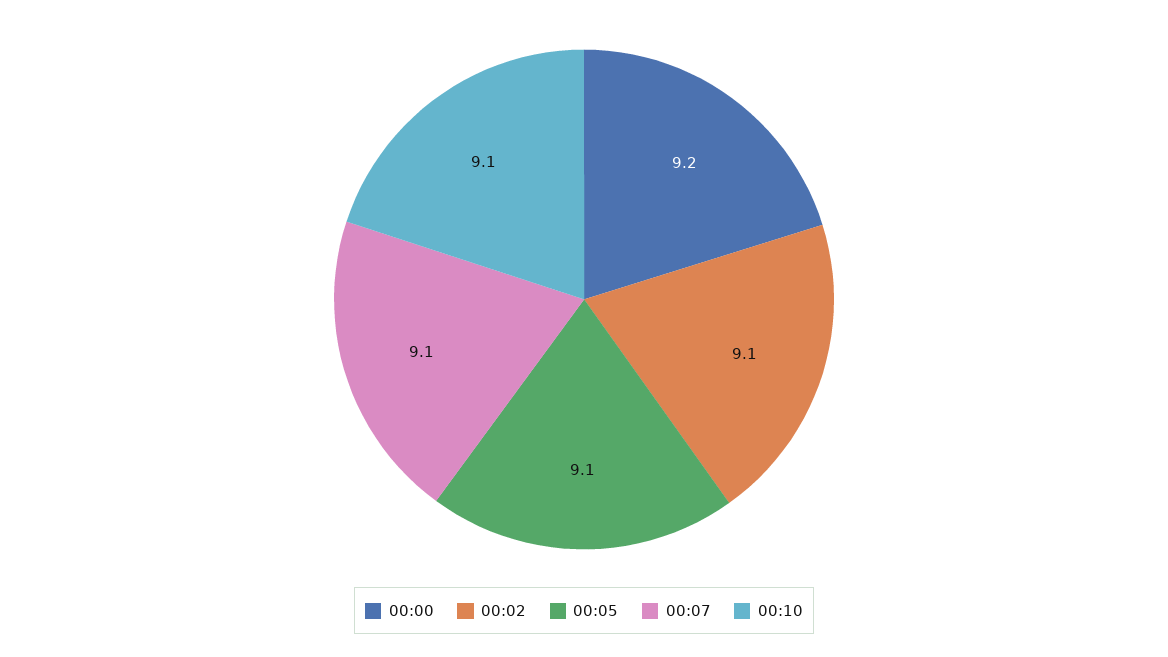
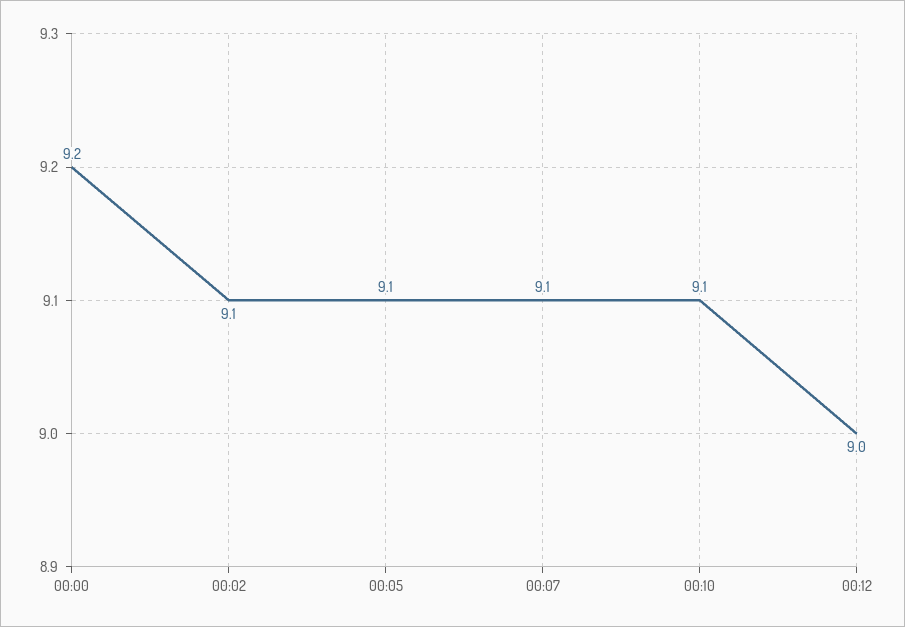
00:12: none -> 9

